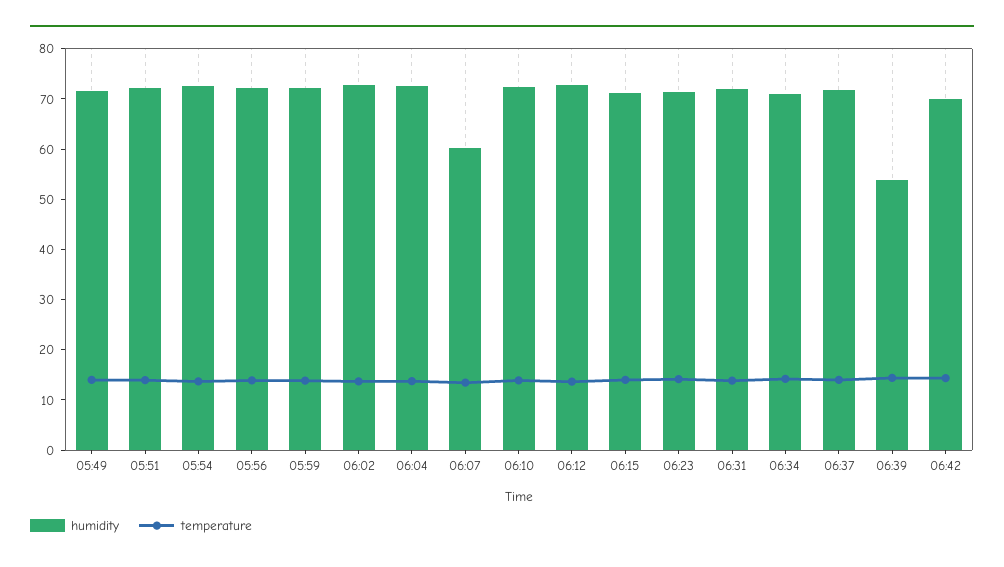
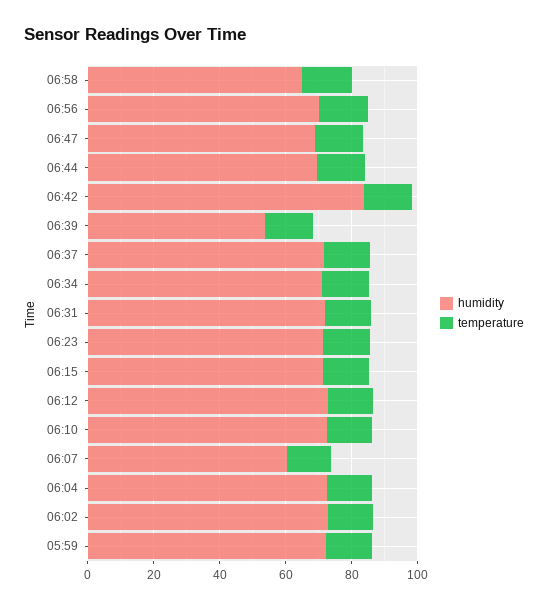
humidity, 05:49: 72 -> none
temperature, 05:49: 14 -> none
humidity, 05:51: 72 -> none
temperature, 05:51: 14 -> none
humidity, 05:54: 72 -> none
temperature, 05:54: 14 -> none
humidity, 05:56: 72 -> none
temperature, 05:56: 14 -> none
humidity, 06:42: 70 -> 85
humidity, 06:58: none -> 65
temperature, 06:58: none -> 15
humidity, 06:56: none -> 70
temperature, 06:56: none -> 15
humidity, 06:47: none -> 70
temperature, 06:47: none -> 15
humidity, 06:44: none -> 70
temperature, 06:44: none -> 15

